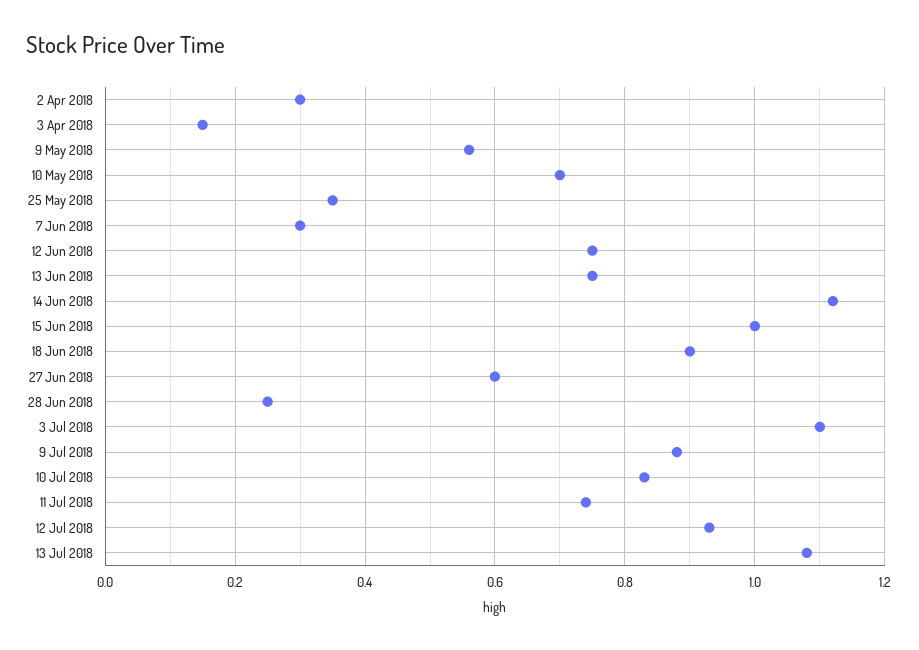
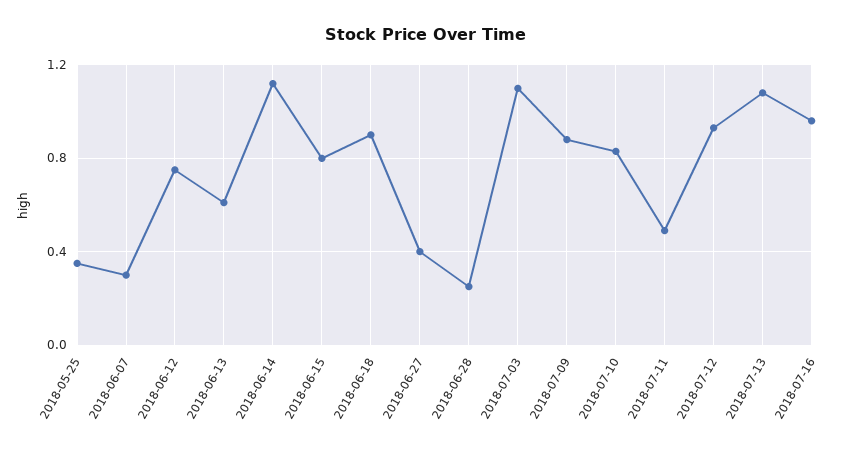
2 Apr 2018: 0.3 -> none
3 Apr 2018: 0.15 -> none
9 May 2018: 0.55 -> none
10 May 2018: 0.7 -> none
13 Jun 2018: 0.75 -> 0.6
15 Jun 2018: 1 -> 0.8
27 Jun 2018: 0.6 -> 0.4
11 Jul 2018: 0.75 -> 0.5
2018-07-16: none -> 0.95

